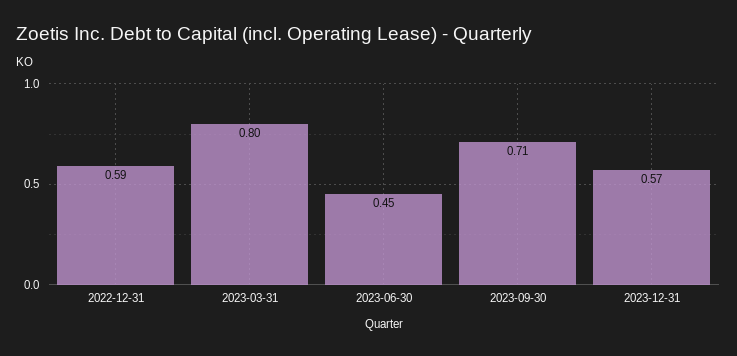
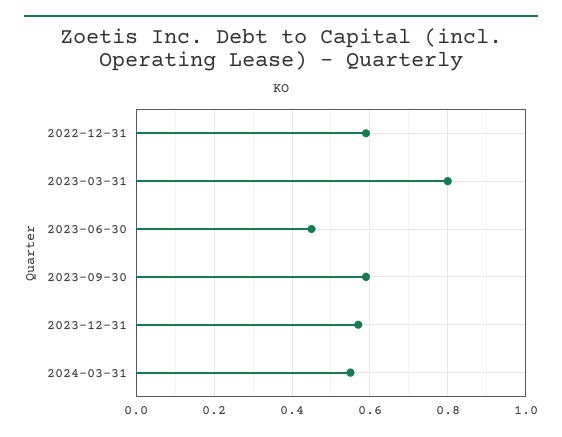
2023-09-30: 0.71 -> 0.6
2024-03-31: none -> 0.55

